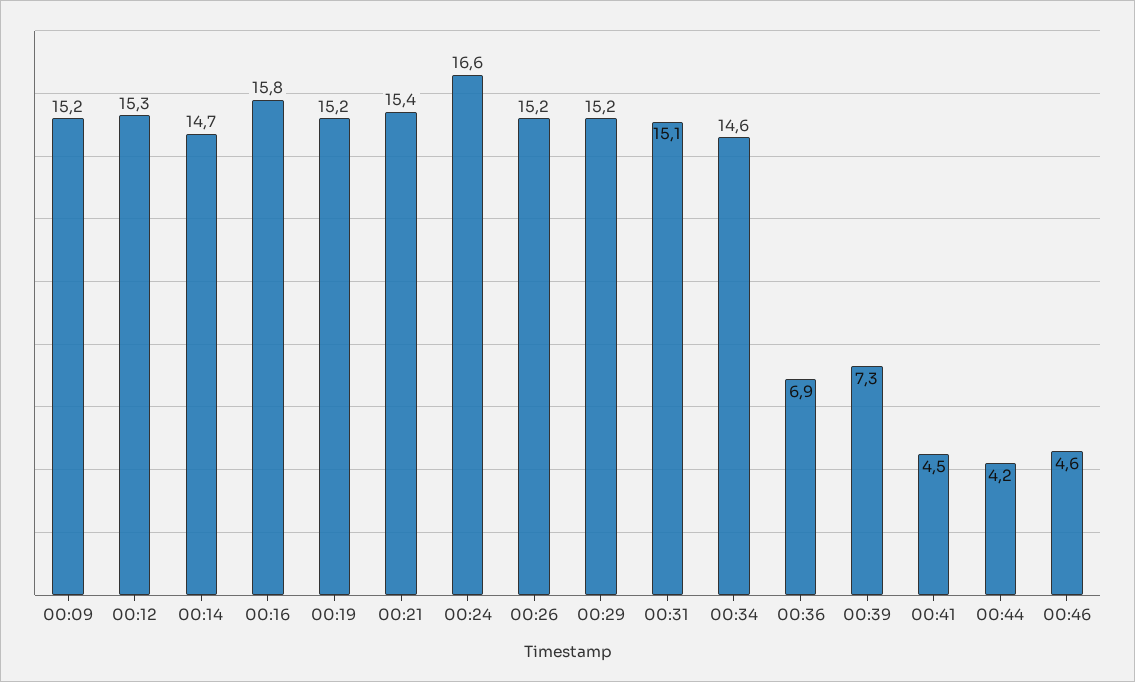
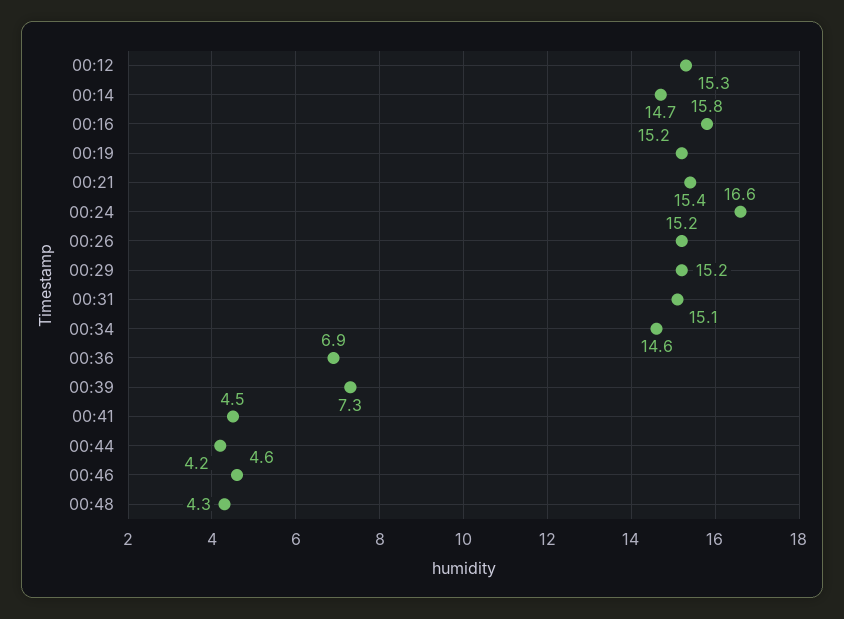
00:09: 15.2 -> none
00:48: none -> 4.3

